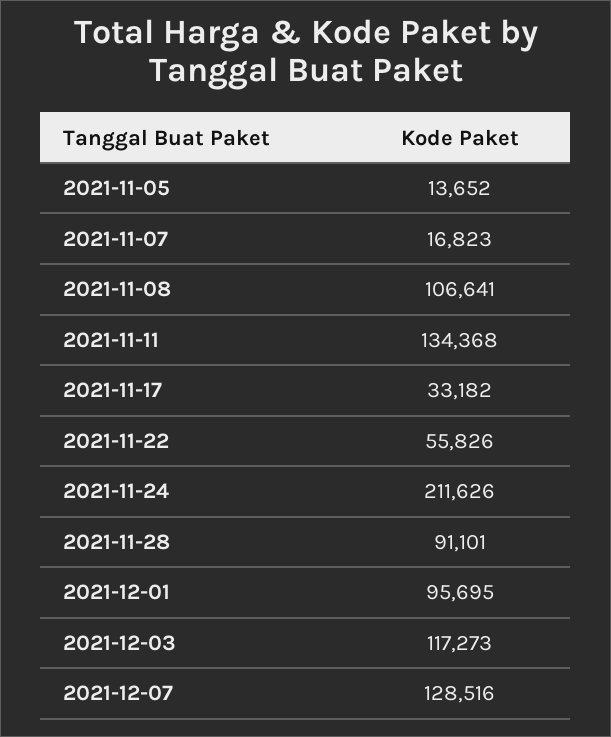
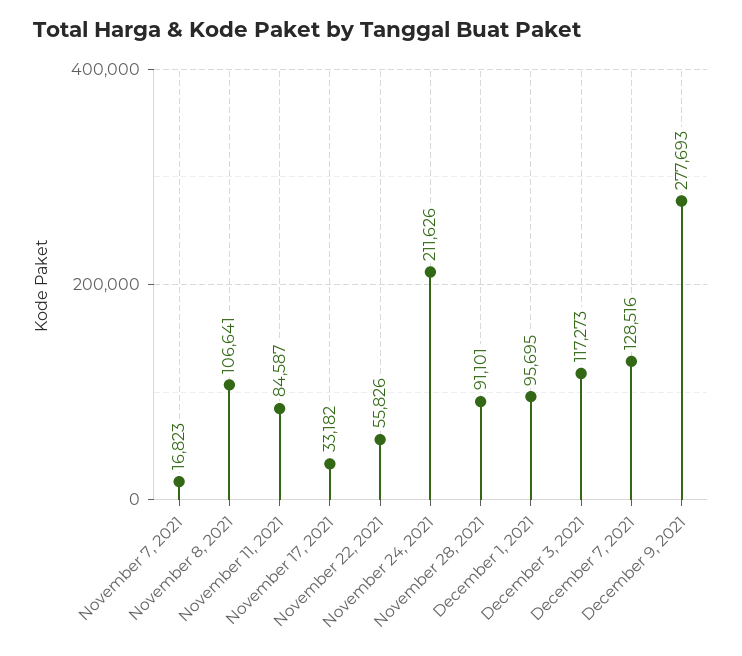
2021-11-05: 13652 -> none
2021-11-11: 134368 -> 84587
December 9, 2021: none -> 277693

